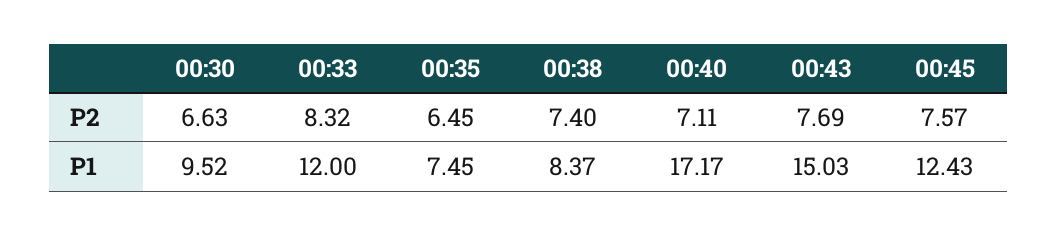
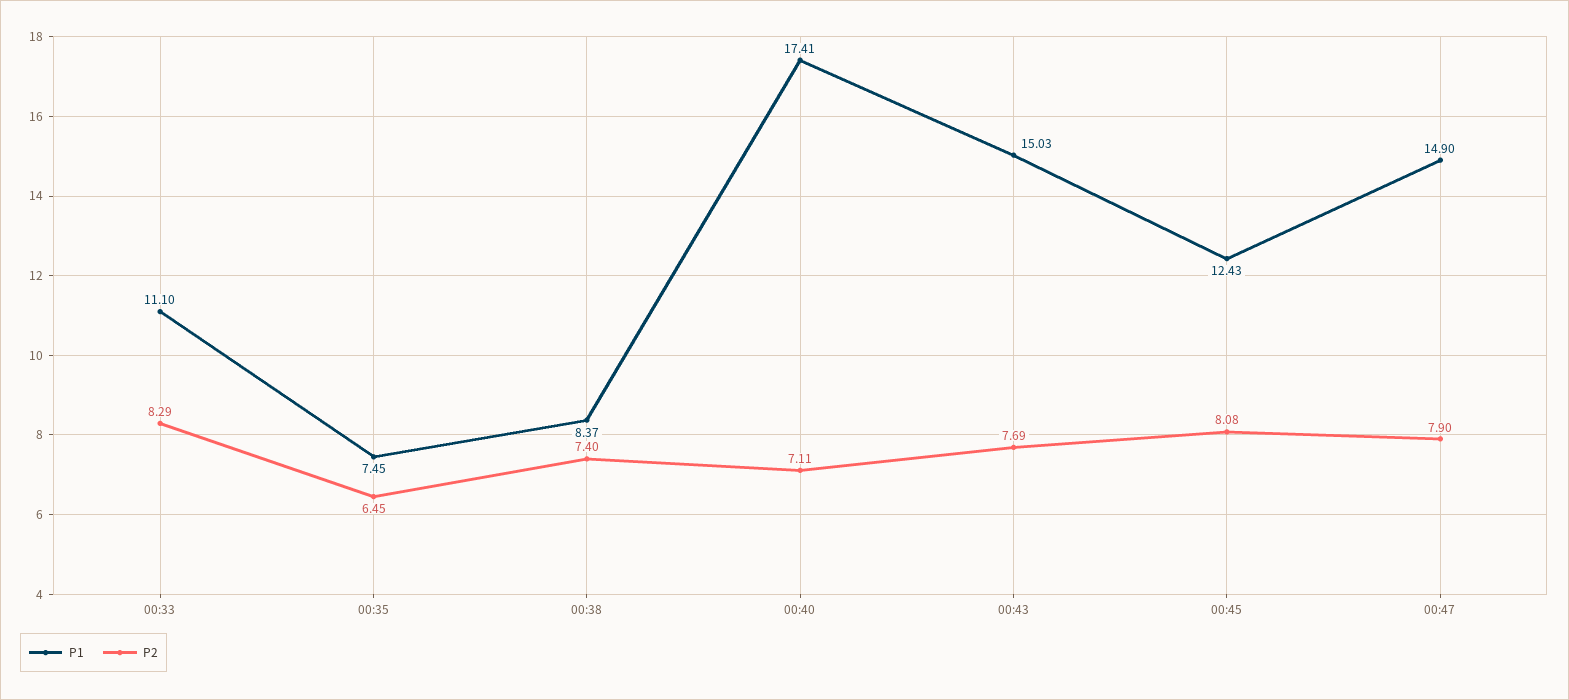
P2, 00:30: 6.63 -> none
P2, 00:33: 8.32 -> 8.29
P2, 00:45: 7.57 -> 8.08
P1, 00:30: 9.52 -> none
P1, 00:33: 12 -> 11.1
P1, 00:40: 17.17 -> 17.41
P1, 00:47: none -> 14.9
P2, 00:47: none -> 7.9

